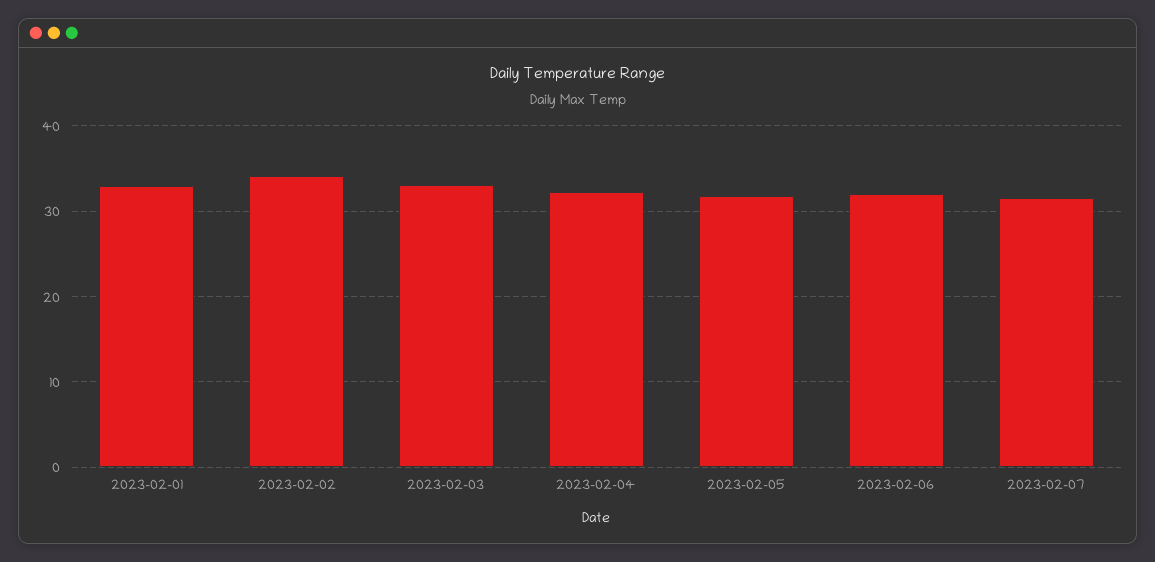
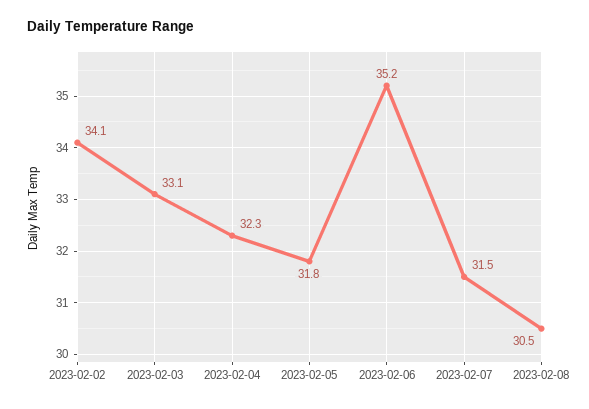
2023-02-01: 33 -> none
2023-02-06: 32 -> 35.2
2023-02-08: none -> 30.5

